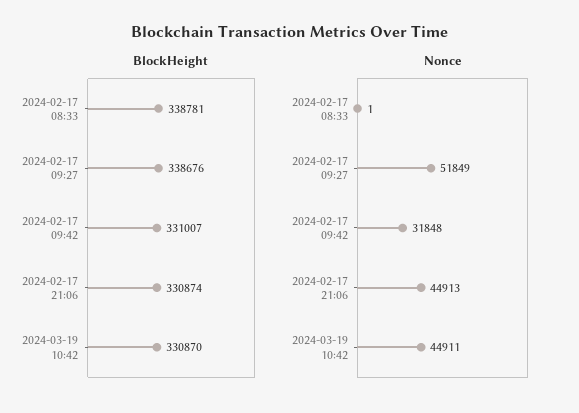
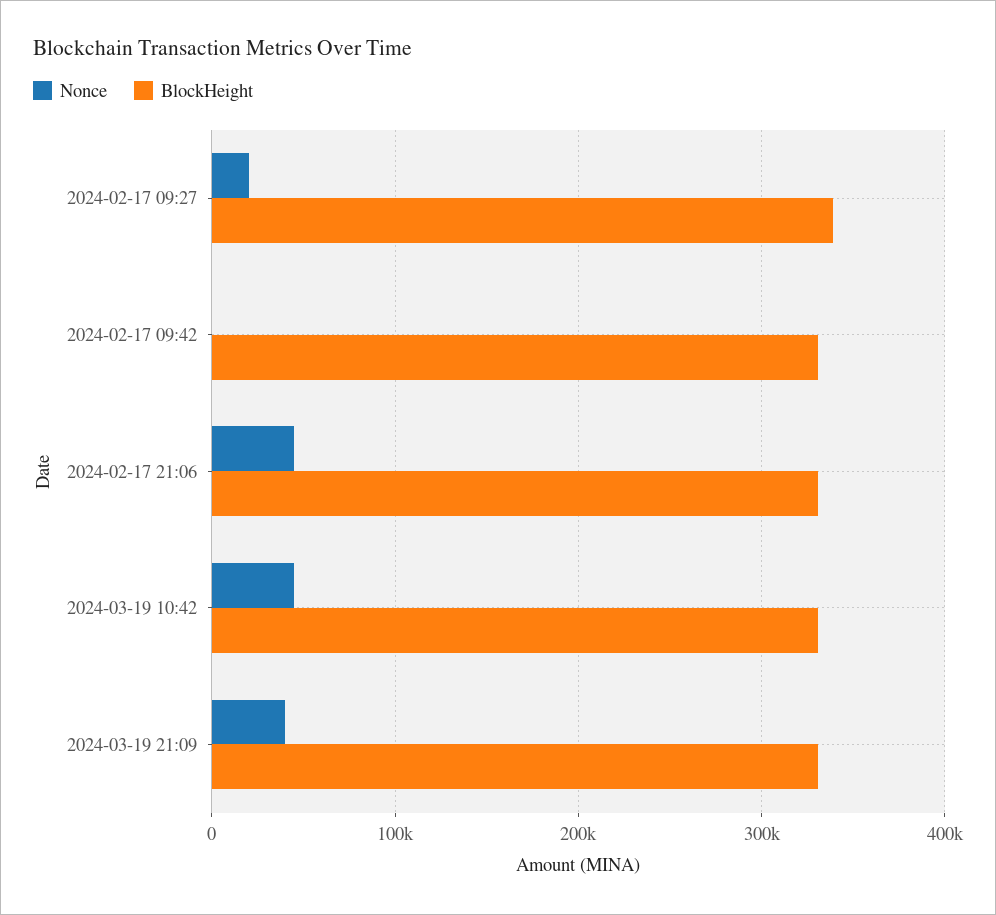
BlockHeight, 2024-02-17 08:33: 338781 -> none
Nonce, 2024-02-17 08:33: 1 -> none
Nonce, 2024-02-17 09:27: 51849 -> 20000
Nonce, 2024-02-17 09:42: 31848 -> 0
Nonce, 2024-03-19 21:09: none -> 40000
BlockHeight, 2024-03-19 21:09: none -> 330000

